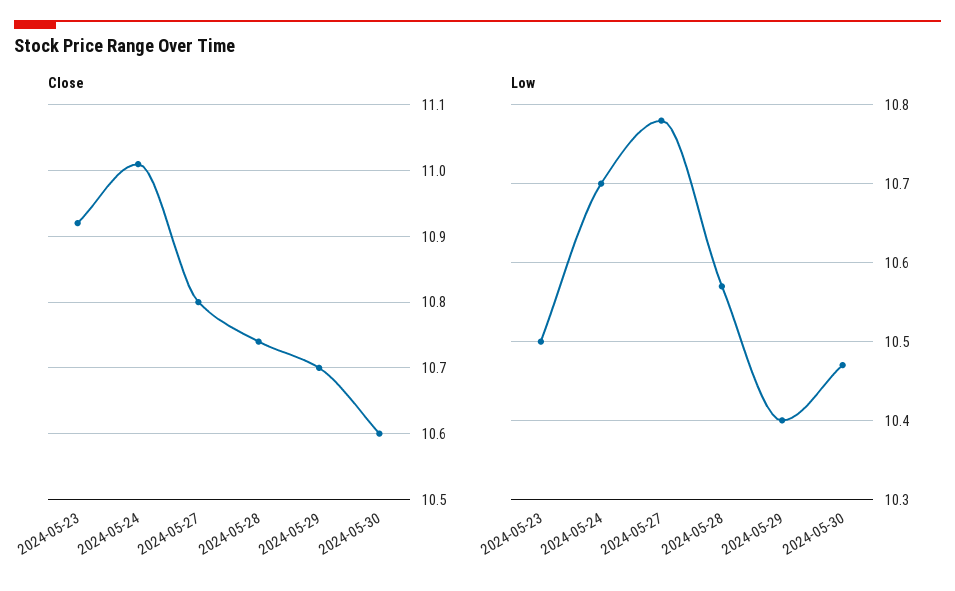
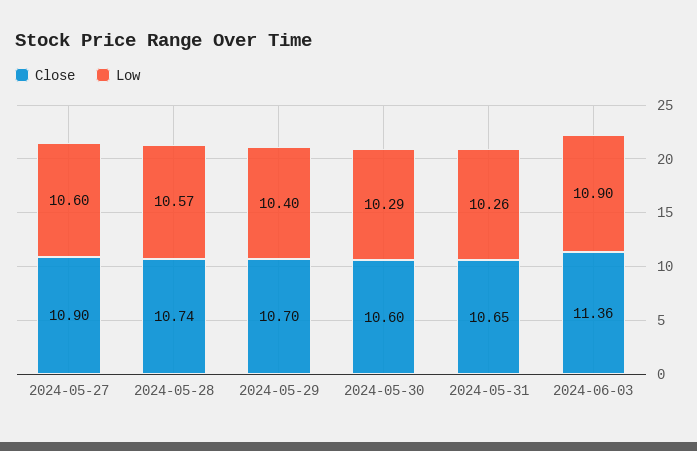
Close, 2024-05-23: 10.92 -> none
Close, 2024-05-24: 11.01 -> none
Close, 2024-05-27: 10.8 -> 10.9
Low, 2024-05-23: 10.5 -> none
Low, 2024-05-24: 10.7 -> none
Low, 2024-05-27: 10.78 -> 10.6
Low, 2024-05-30: 10.47 -> 10.29
Close, 2024-05-31: none -> 10.65
Low, 2024-05-31: none -> 10.26
Close, 2024-06-03: none -> 11.36
Low, 2024-06-03: none -> 10.9

